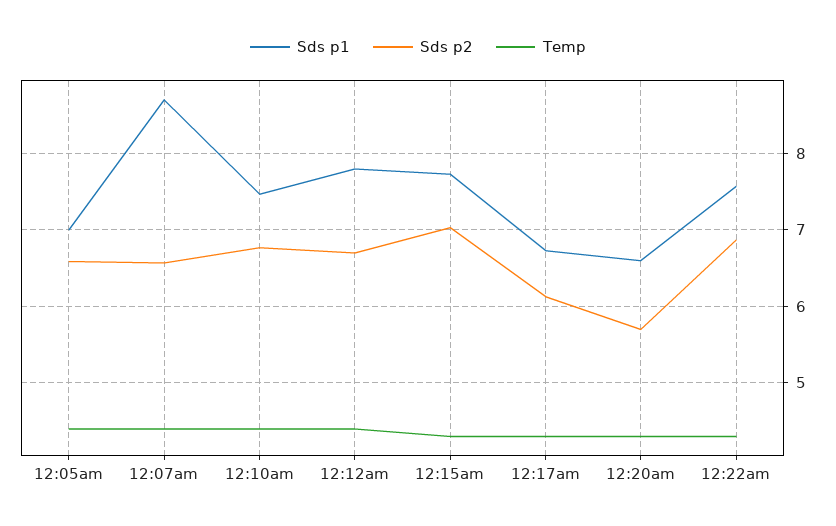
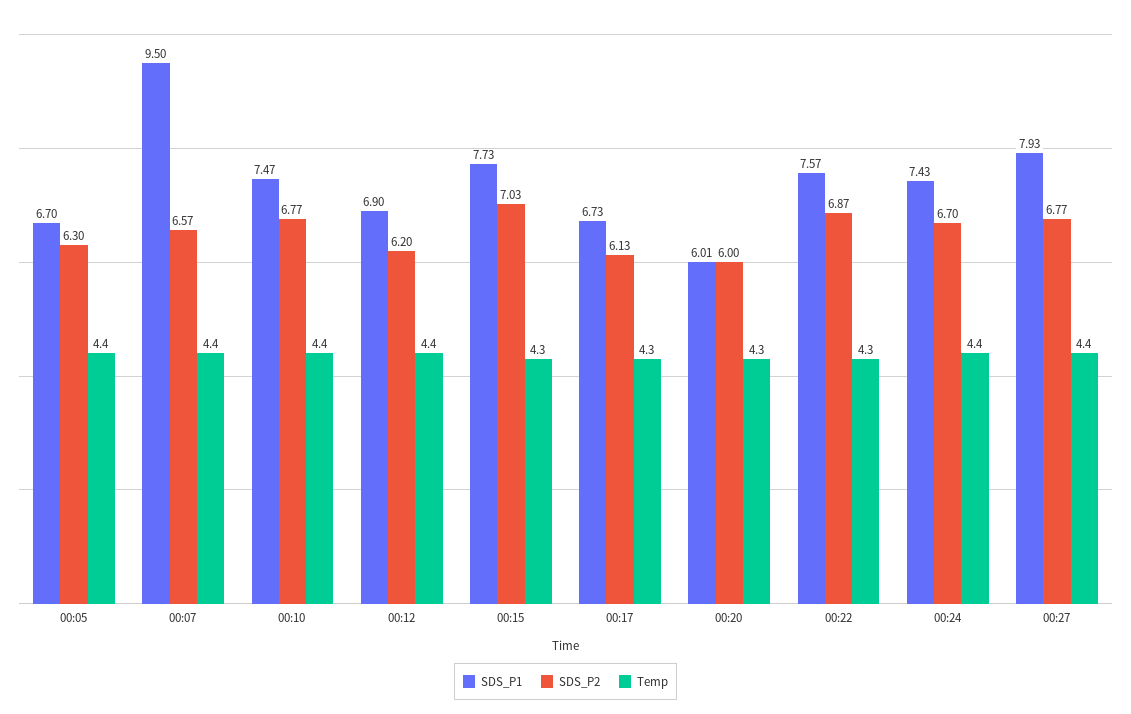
Sds p1, 12:05am: 7 -> 6.7
Sds p2, 12:05am: 6.6 -> 6.3
Sds p1, 12:07am: 8.7 -> 9.5
Sds p1, 12:12am: 7.8 -> 6.9
Sds p2, 12:12am: 6.7 -> 6.2
Sds p1, 12:20am: 6.6 -> 6.01
Sds p2, 12:20am: 5.7 -> 6
Sds p1, 00:24: none -> 7.43
Sds p2, 00:24: none -> 6.7
Temp, 00:24: none -> 4.4
Sds p1, 00:27: none -> 7.93
Sds p2, 00:27: none -> 6.77
Temp, 00:27: none -> 4.4

